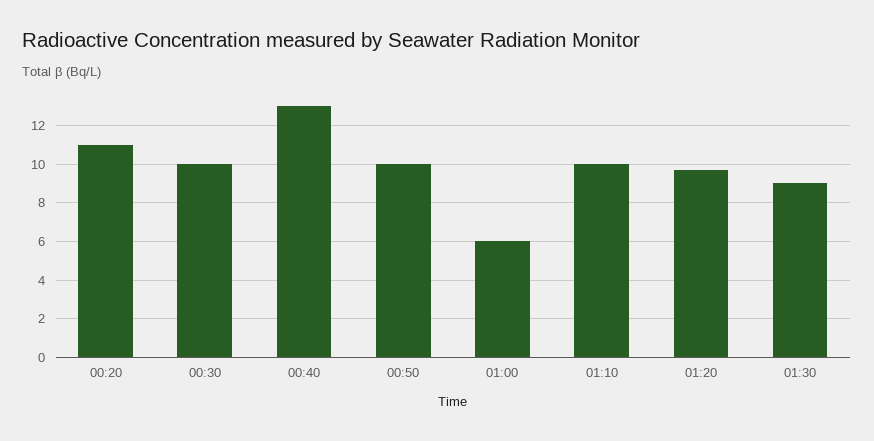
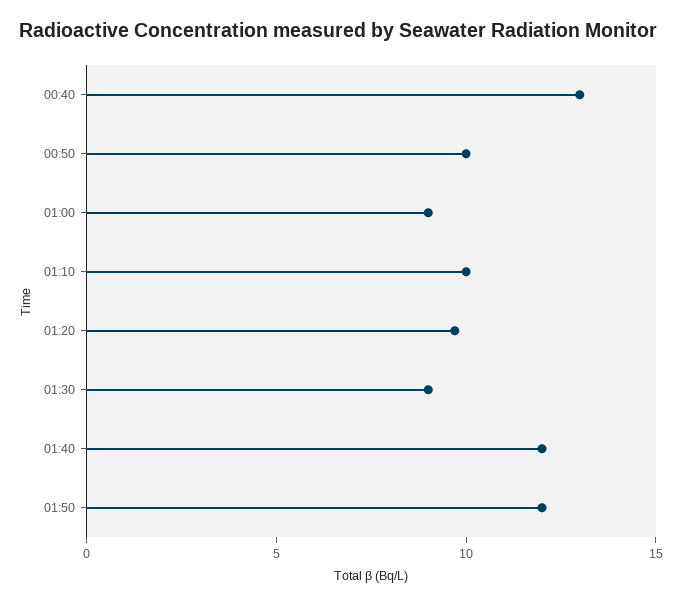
00:20: 11 -> none
00:30: 10 -> none
01:00: 6 -> 9
01:40: none -> 12
01:50: none -> 12

